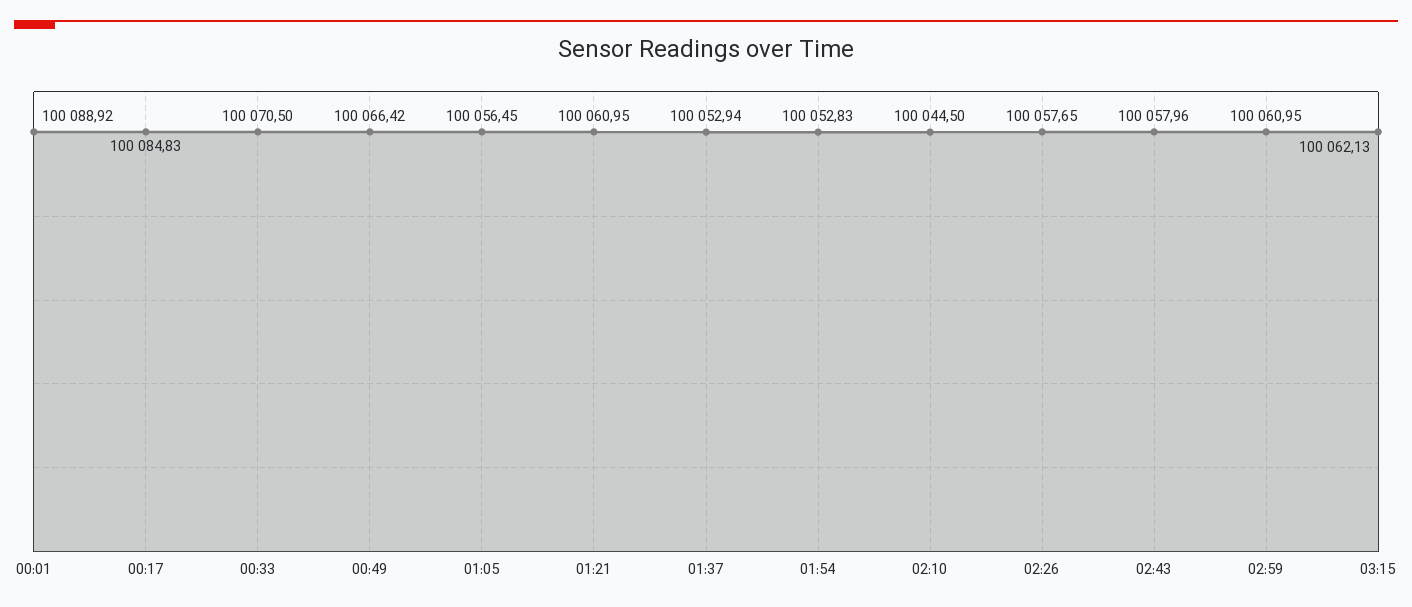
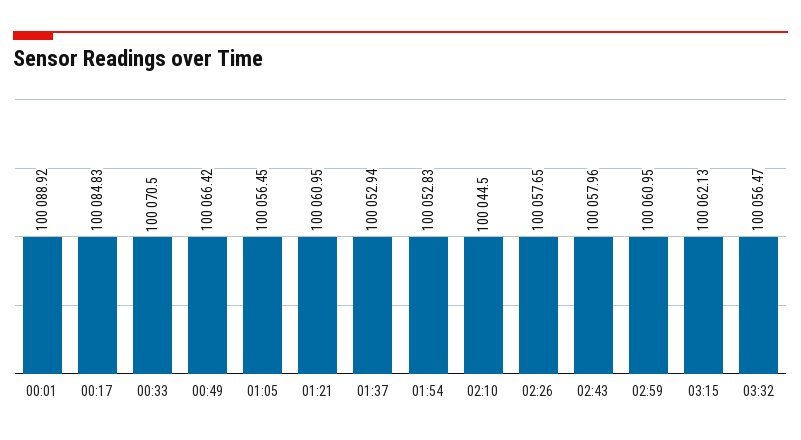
03:32: none -> 100056.47

